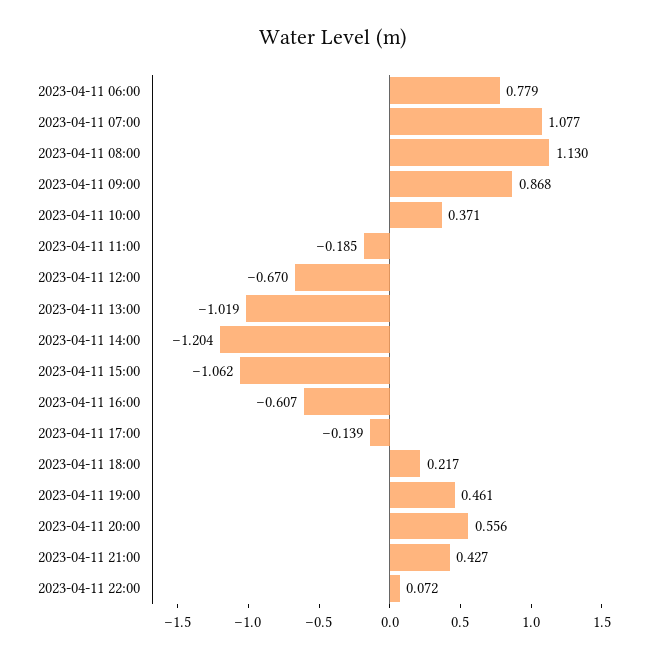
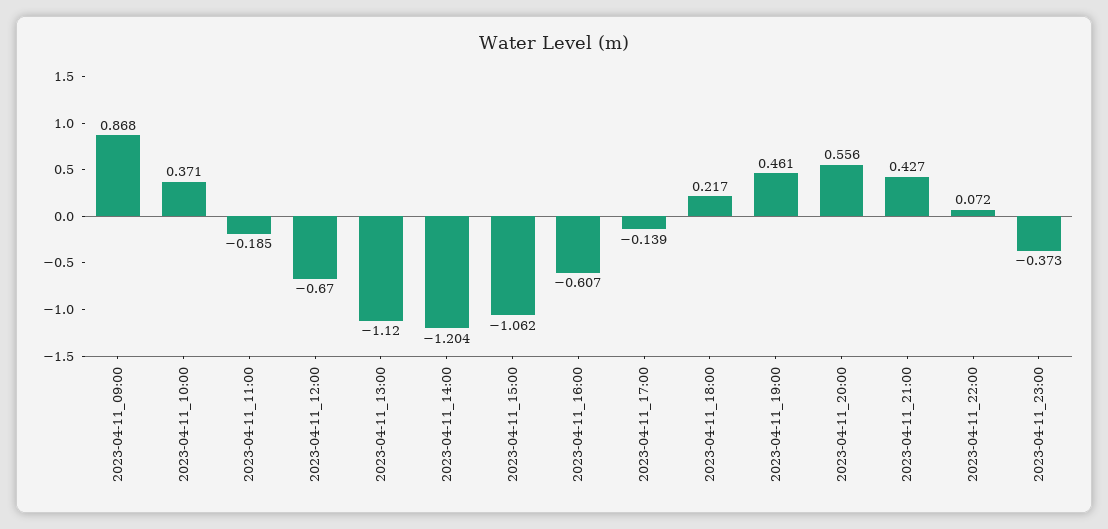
2023-04-11 06:00: 0.779 -> none
2023-04-11 07:00: 1.077 -> none
2023-04-11 08:00: 1.13 -> none
2023-04-11 13:00: -1.019 -> -1.12
2023-04-11_23:00: none -> -0.373

